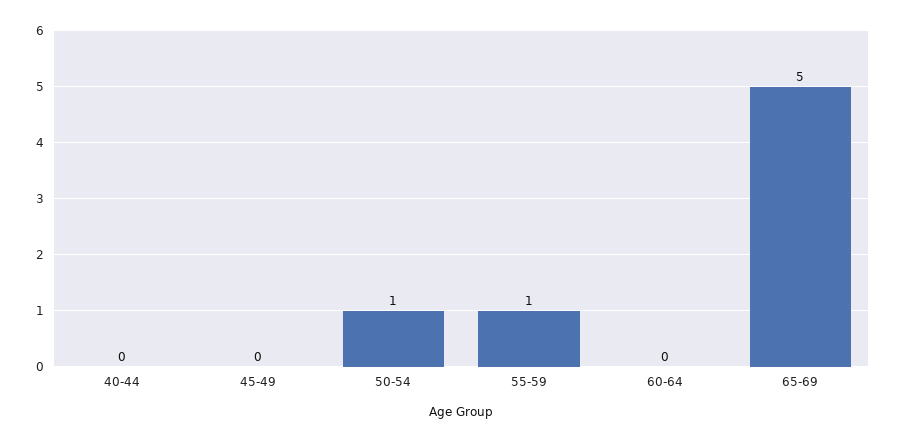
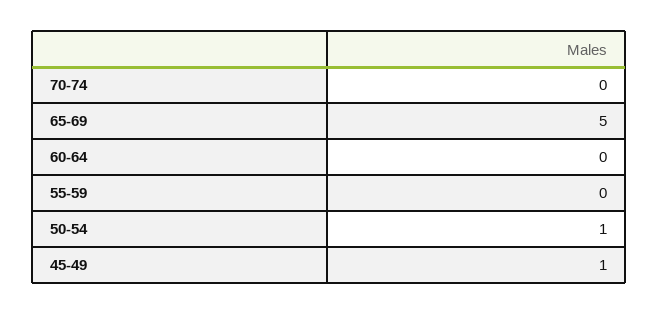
40-44: 0 -> none
45-49: 0 -> 1
55-59: 1 -> 0
70-74: none -> 0

